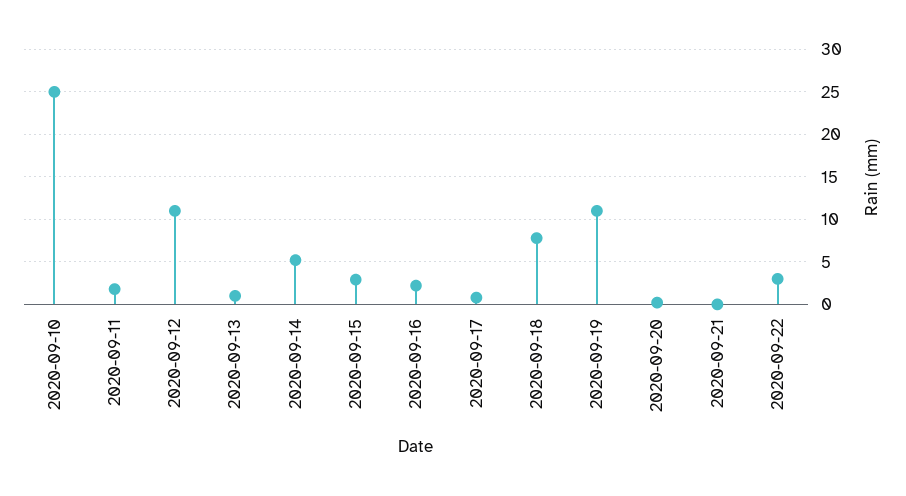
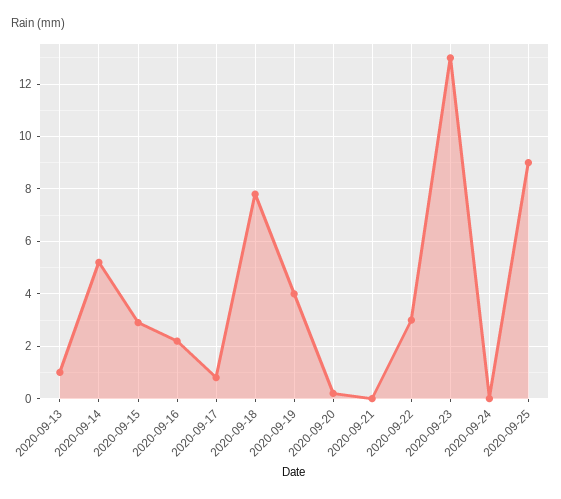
2020-09-10: 25 -> none
2020-09-11: 2 -> none
2020-09-12: 11 -> none
2020-09-19: 11 -> 4
2020-09-23: none -> 13
2020-09-24: none -> 0
2020-09-25: none -> 9

